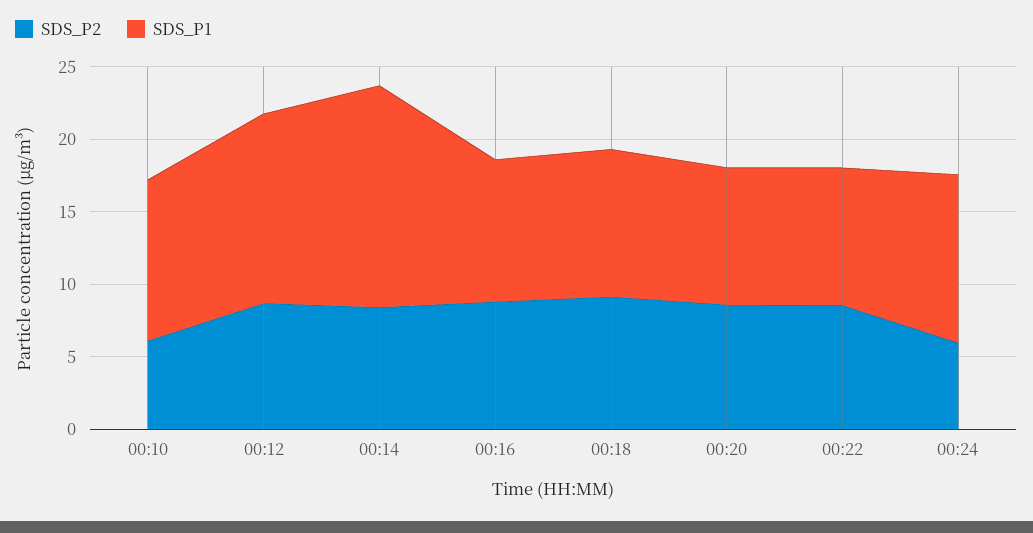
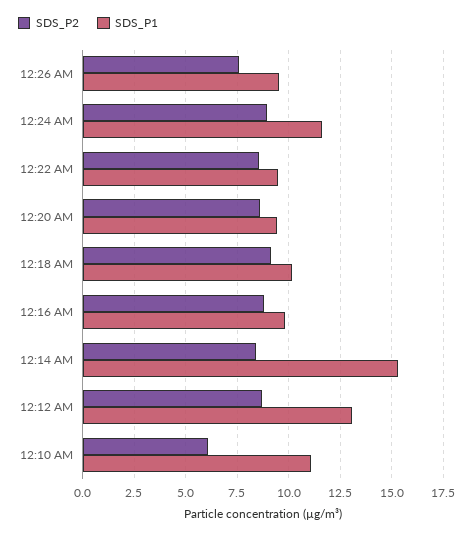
SDS_P2, 00:24: 6 -> 9
SDS_P2, 12:26 AM: none -> 7.5
SDS_P1, 12:26 AM: none -> 9.5

